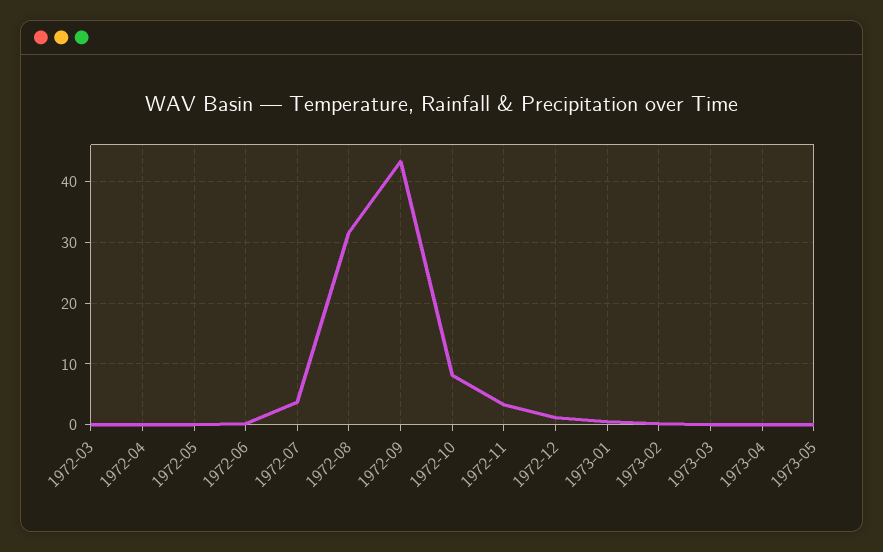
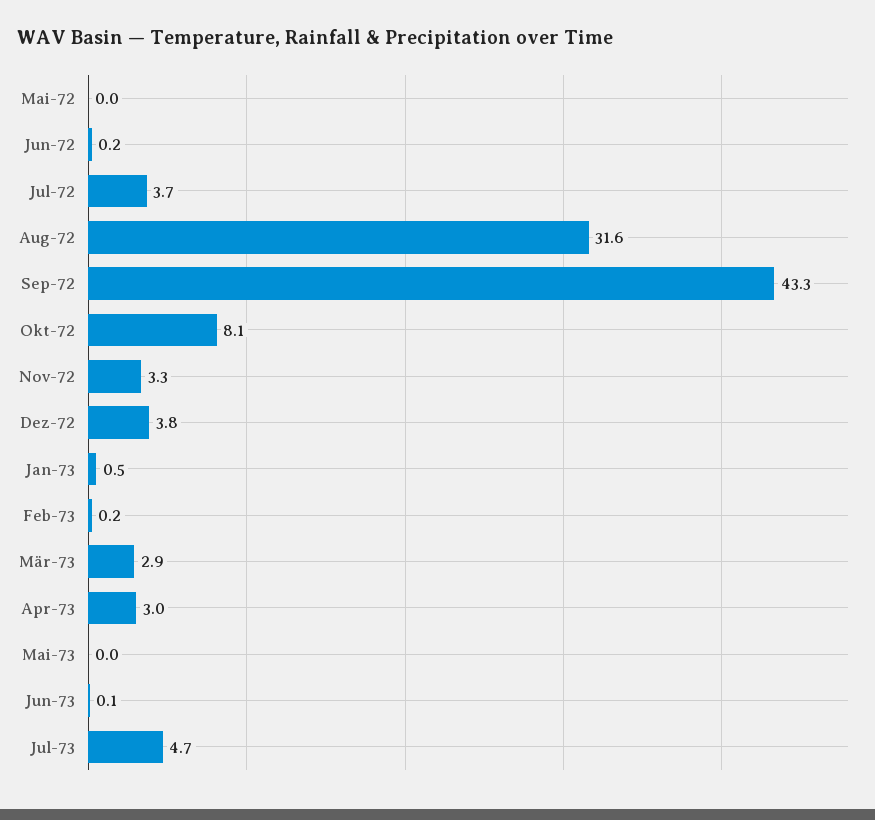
1972-03: 0 -> none
1972-04: 0 -> none
1972-12: 1 -> 3.8
1973-03: 0 -> 2.9
1973-04: 0 -> 3
Jun-73: none -> 0.1
Jul-73: none -> 4.7

